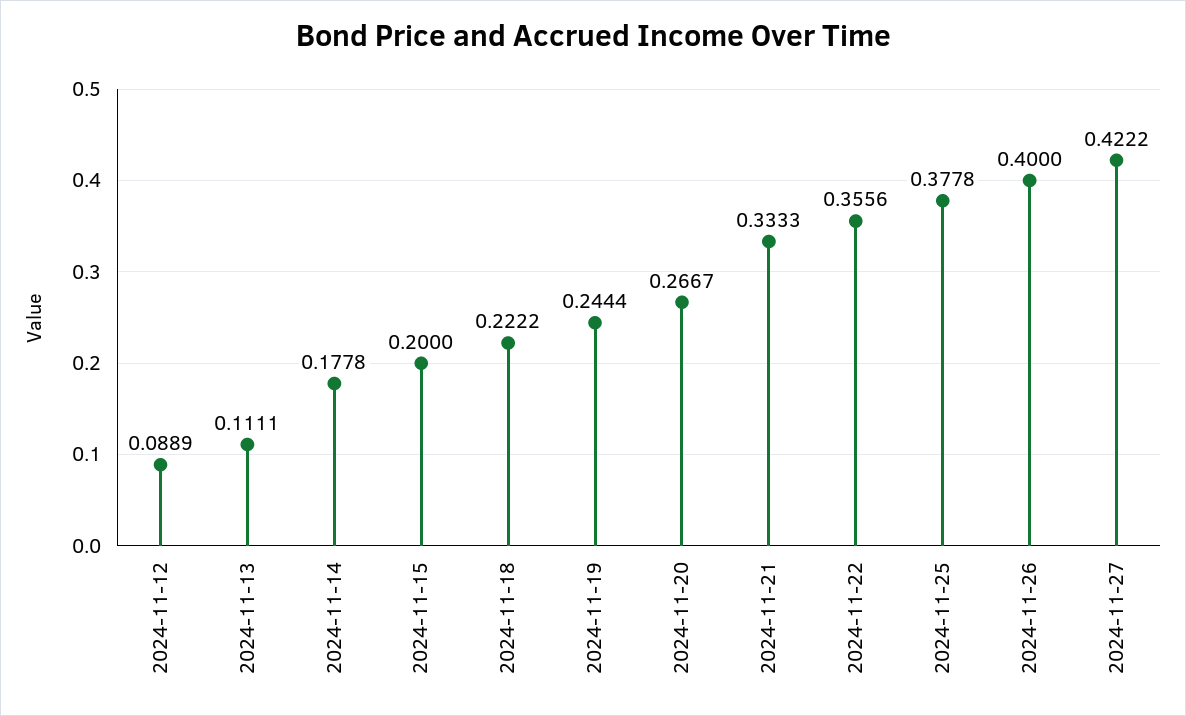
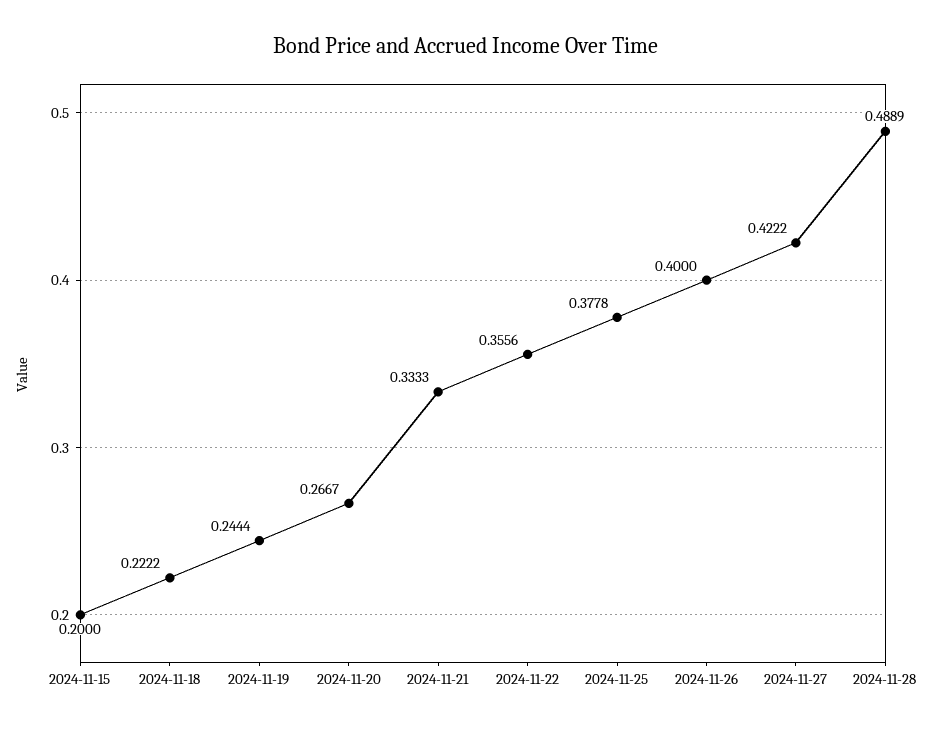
2024-11-12: 0.0889 -> none
2024-11-13: 0.1111 -> none
2024-11-14: 0.1778 -> none
2024-11-28: none -> 0.4889

